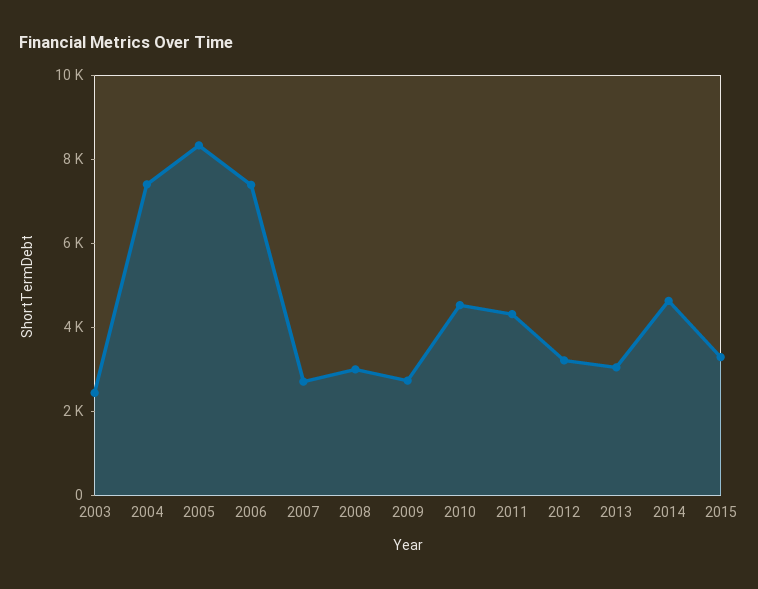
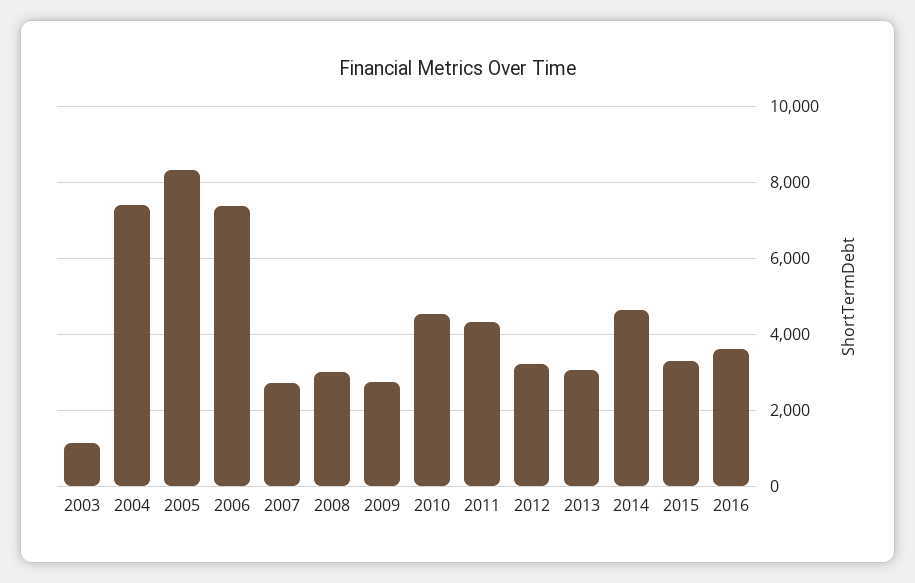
2003: 2500 -> 1200
2016: none -> 3600

